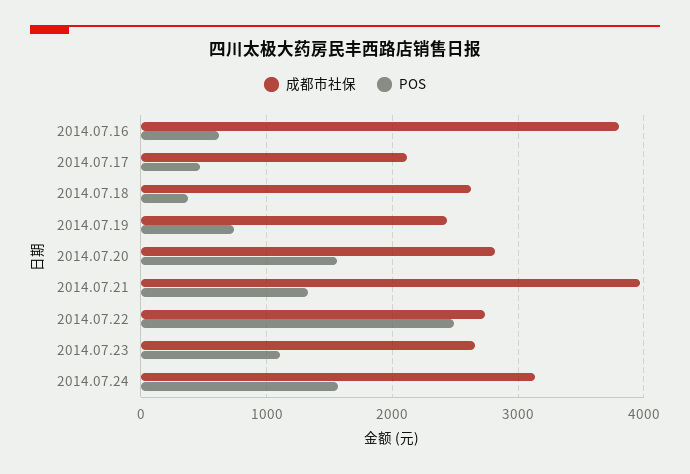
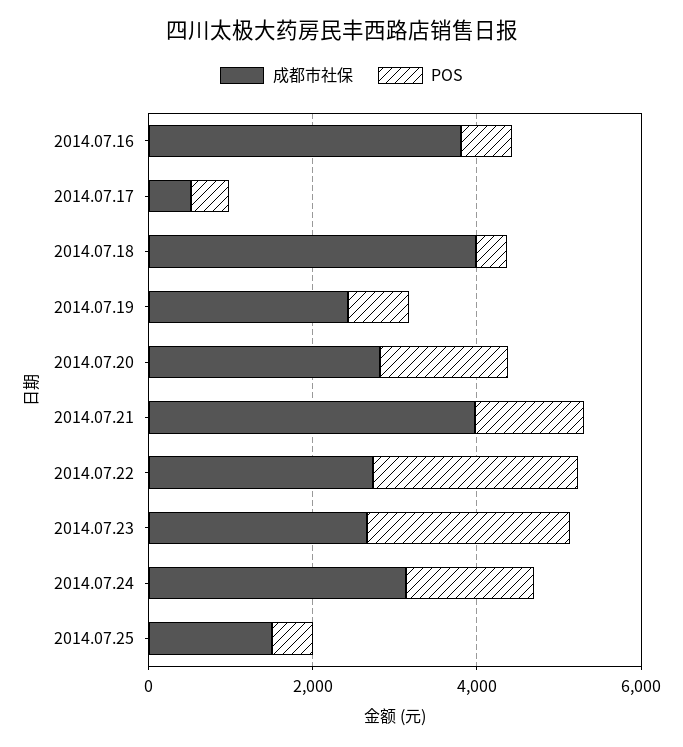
成都市社保, 2014.07.17: 2100 -> 500
成都市社保, 2014.07.18: 2600 -> 4000
POS, 2014.07.23: 1100 -> 2500
成都市社保, 2014.07.25: none -> 1500
POS, 2014.07.25: none -> 500

